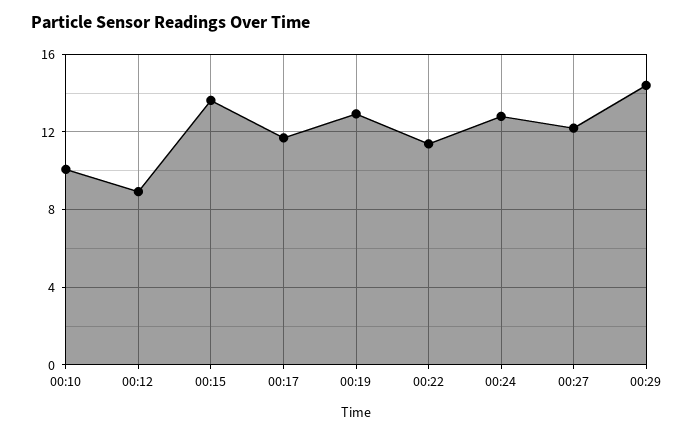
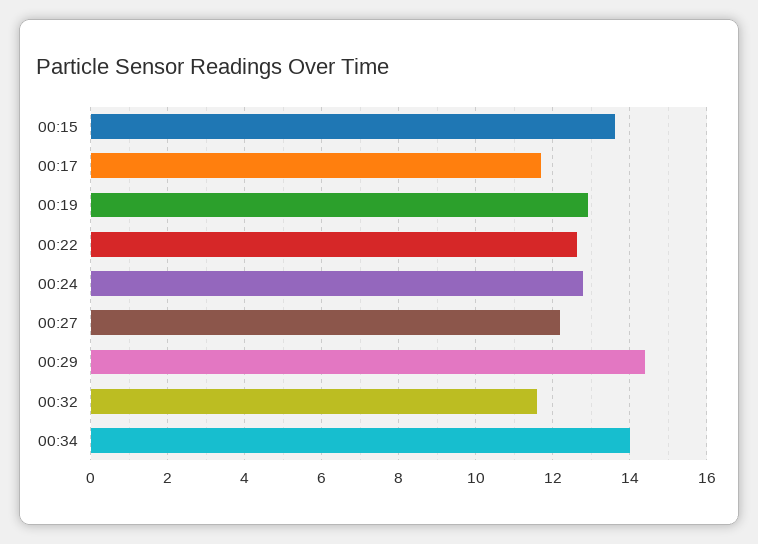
00:10: 10 -> none
00:12: 9 -> none
00:22: 11.5 -> 12.6
00:32: none -> 11.6
00:34: none -> 14

